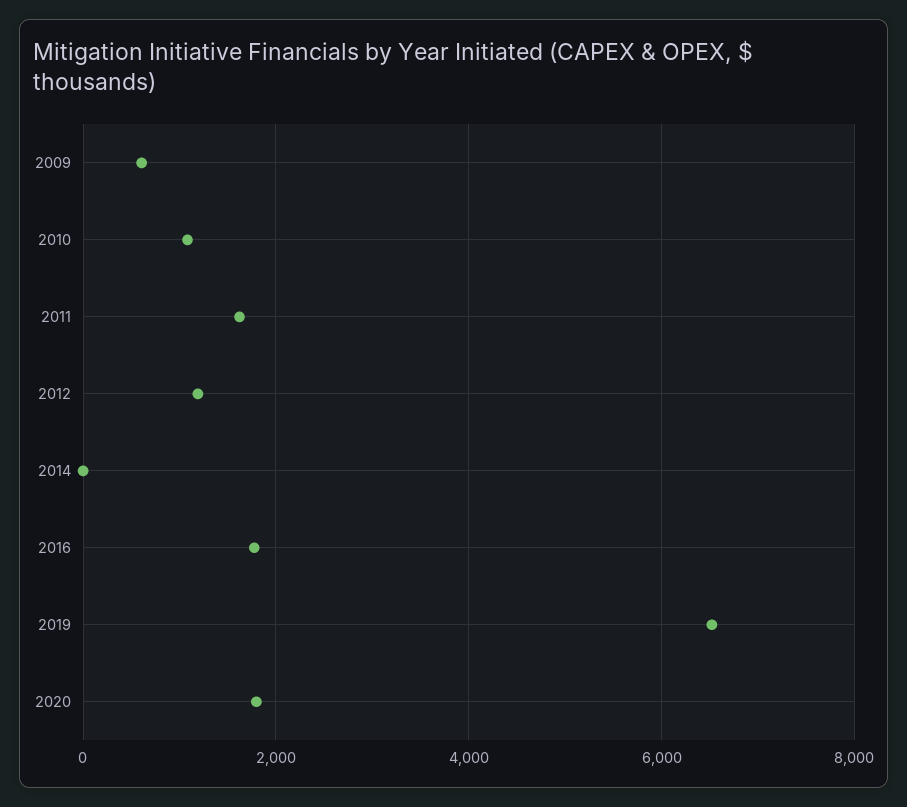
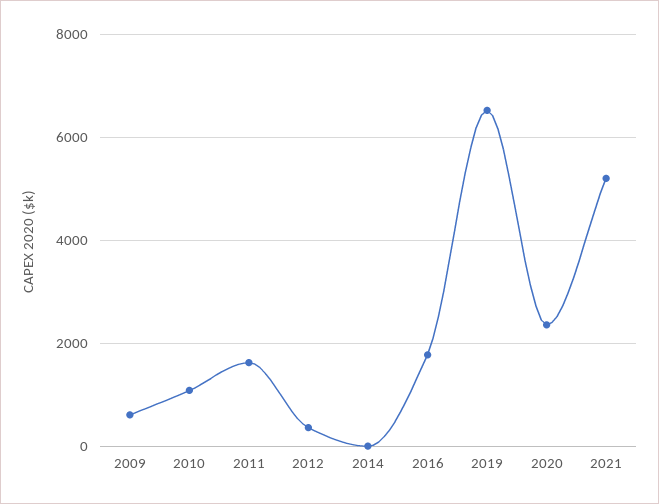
2012: 1200 -> 400
2020: 1800 -> 2400
2021: none -> 5200

